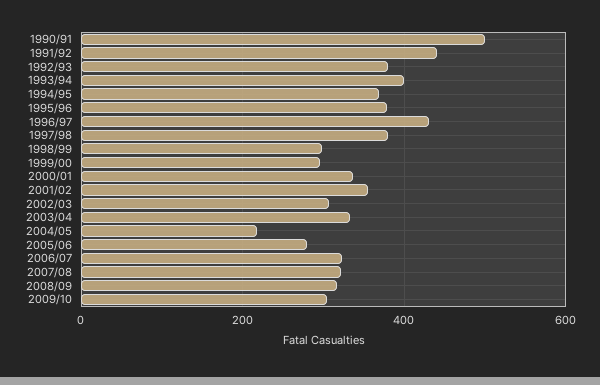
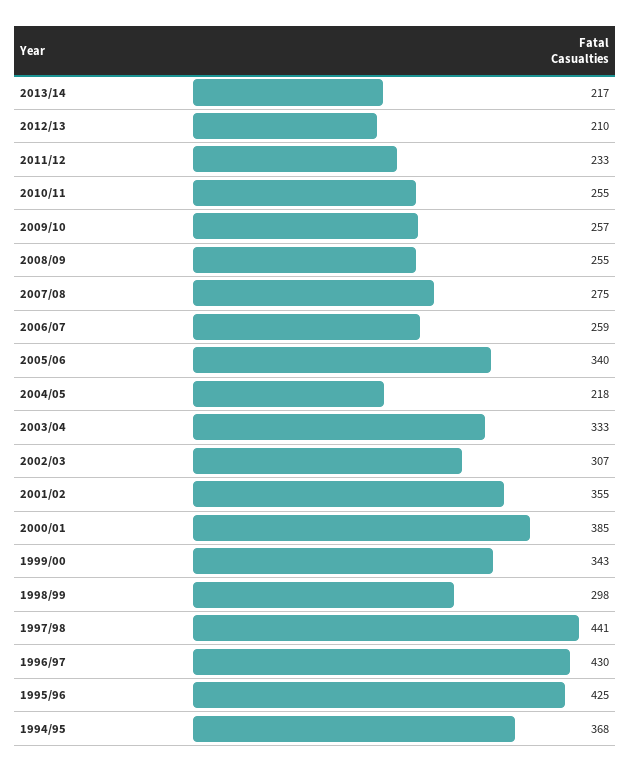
1990/91: 500 -> none
1991/92: 440 -> none
1992/93: 380 -> none
1993/94: 400 -> none
1995/96: 380 -> 425
1997/98: 380 -> 441
1999/00: 300 -> 343
2000/01: 340 -> 385
2005/06: 280 -> 340
2006/07: 320 -> 259
2007/08: 320 -> 275
2008/09: 320 -> 255
2009/10: 300 -> 257
2013/14: none -> 217
2012/13: none -> 210
2011/12: none -> 233
2010/11: none -> 255

